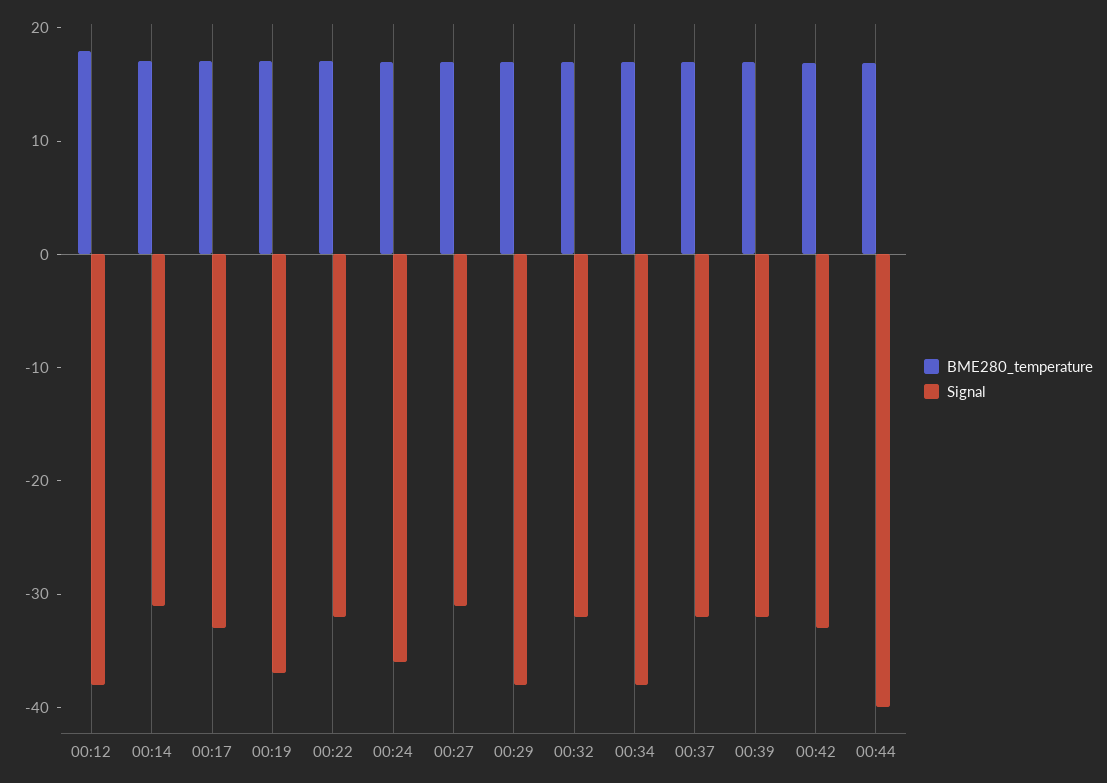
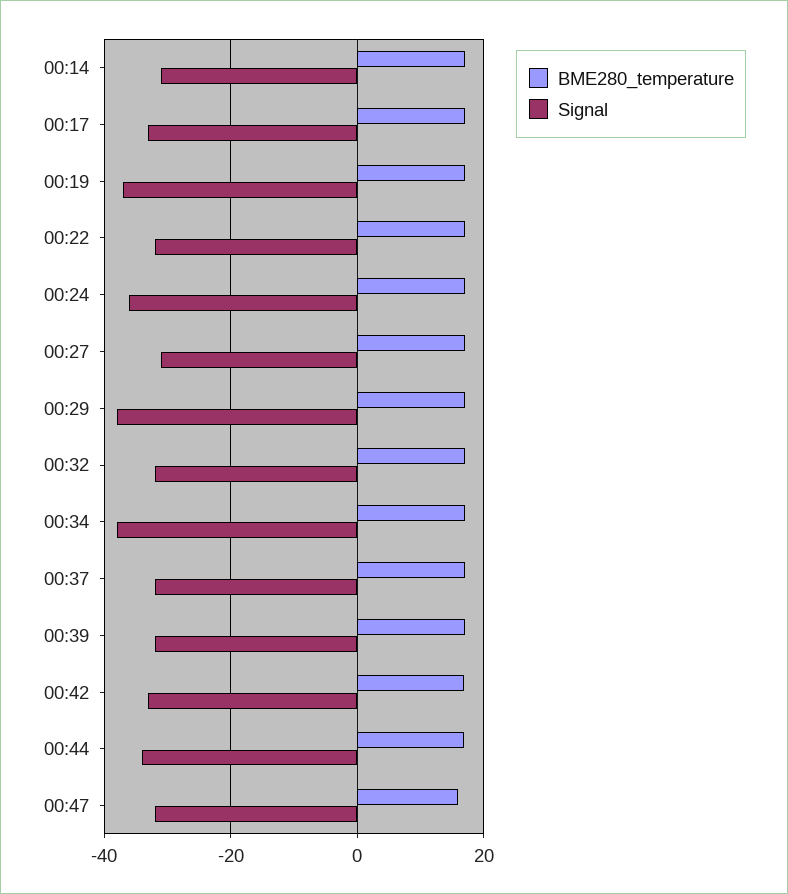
BME280_temperature, 00:12: 18 -> none
Signal, 00:12: -38 -> none
Signal, 00:44: -40 -> -34
BME280_temperature, 00:47: none -> 16
Signal, 00:47: none -> -32

